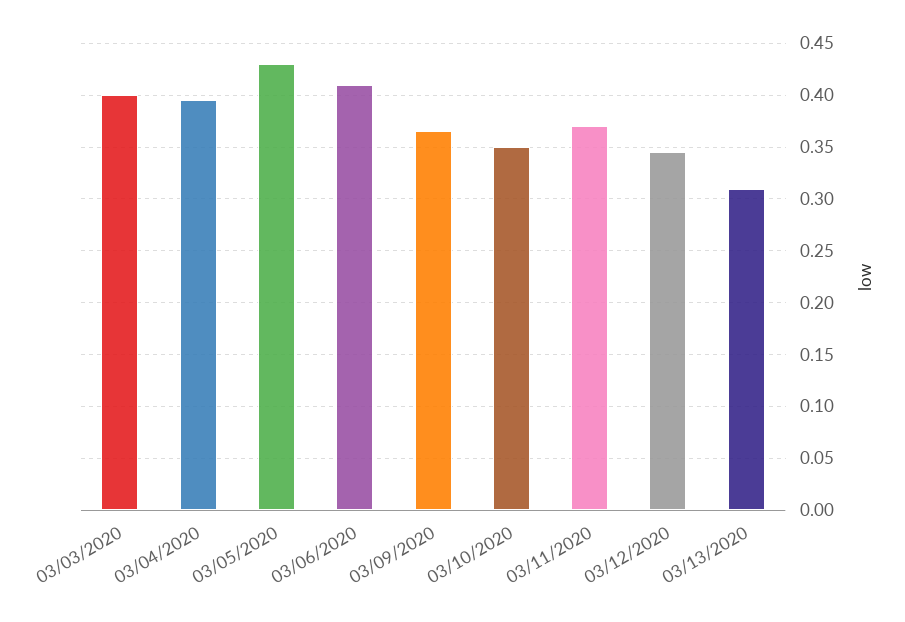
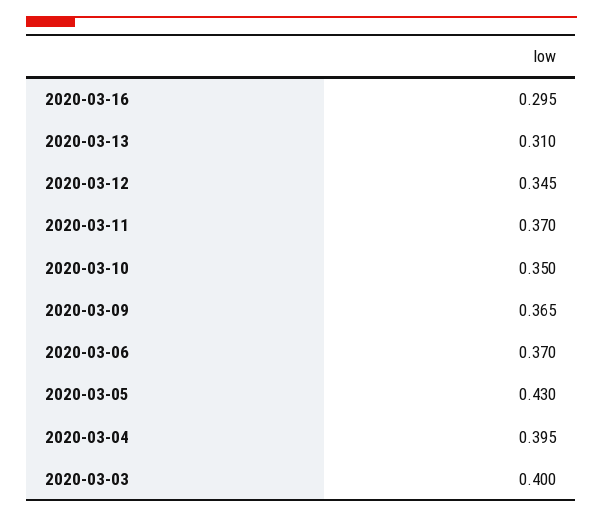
03/06/2020: 0.41 -> 0.37
2020-03-16: none -> 0.295

